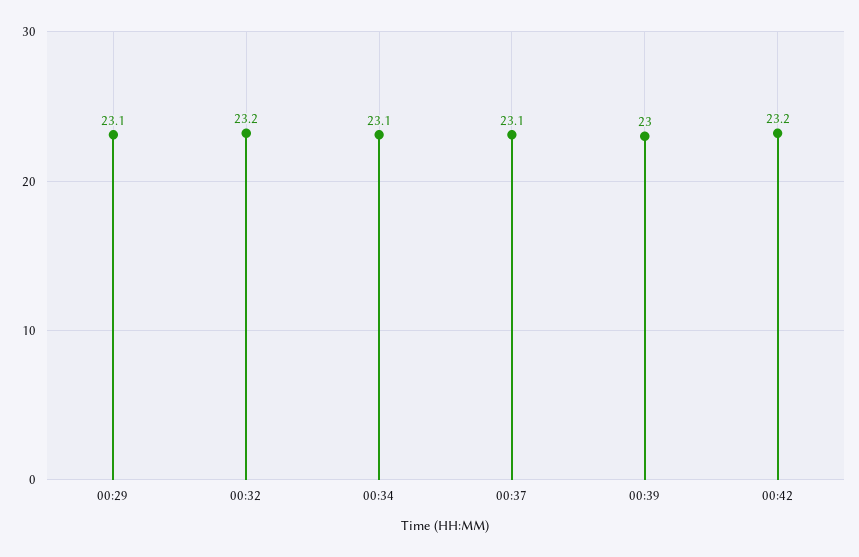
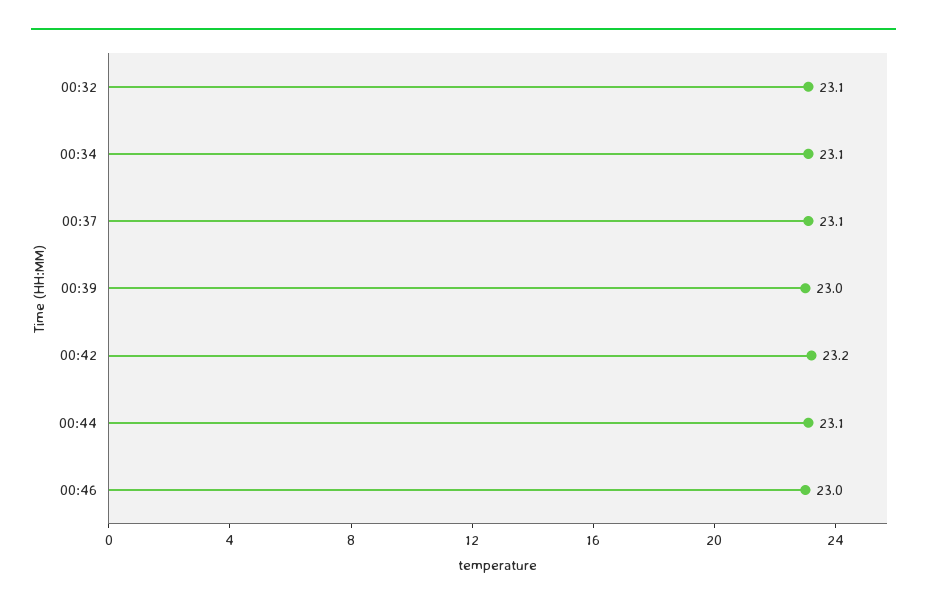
00:29: 23.1 -> none
00:32: 23.2 -> 23.1
00:44: none -> 23.1
00:46: none -> 23

